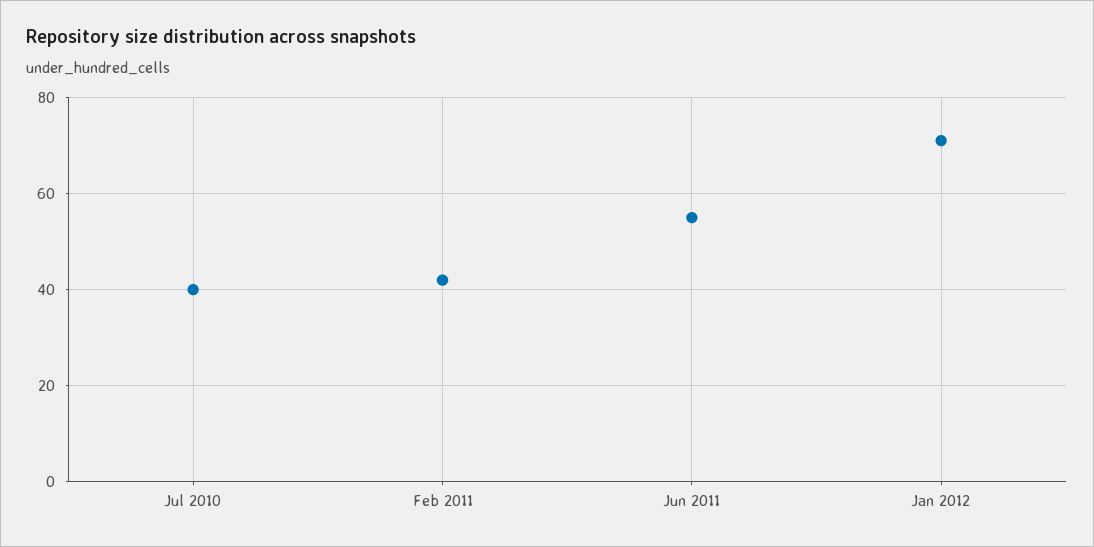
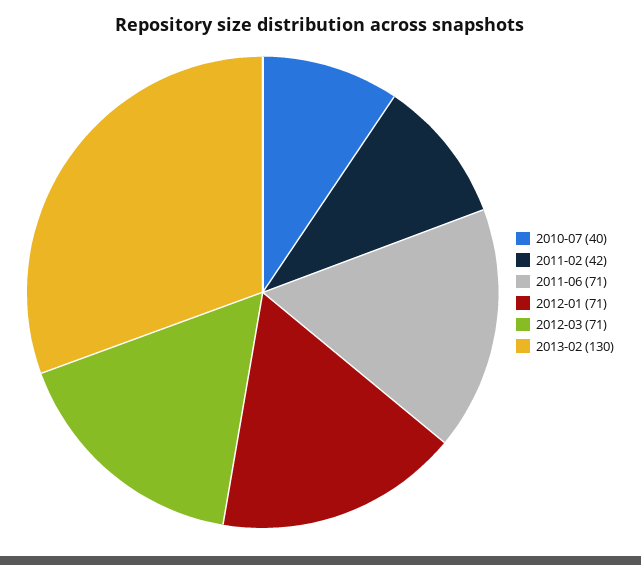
Jun 2011: 55 -> 71
2012-03: none -> 71
2013-02: none -> 130

